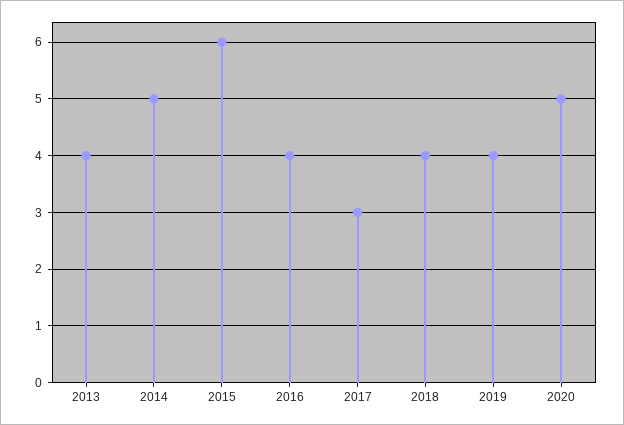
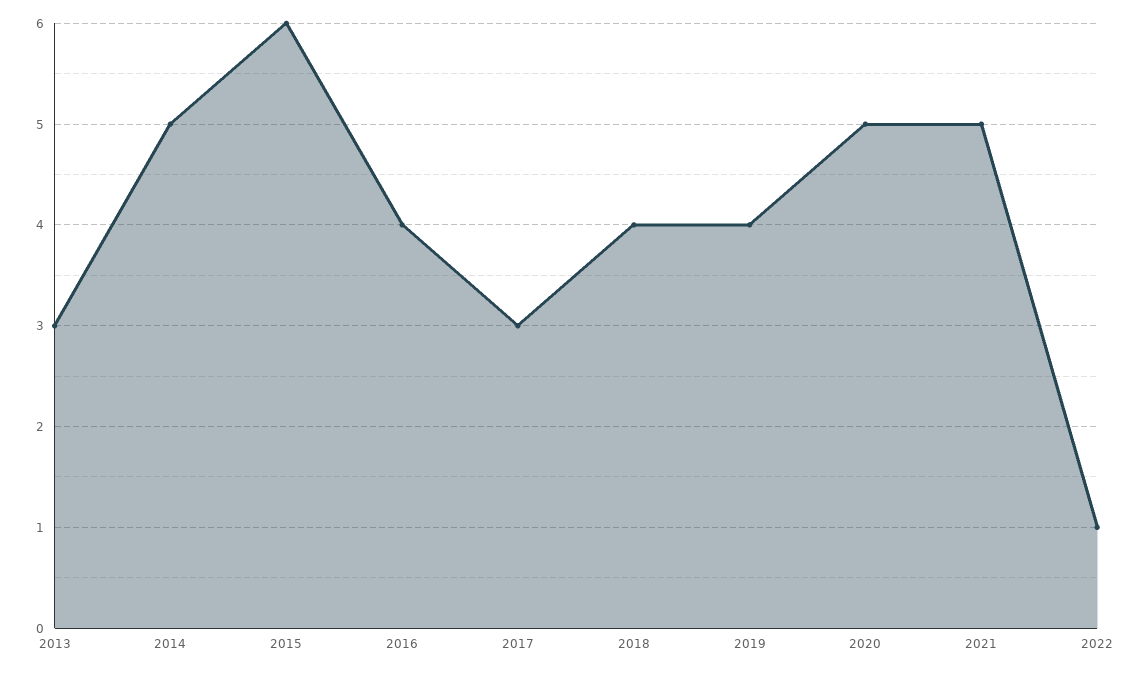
2013: 4 -> 3
2021: none -> 5
2022: none -> 1

